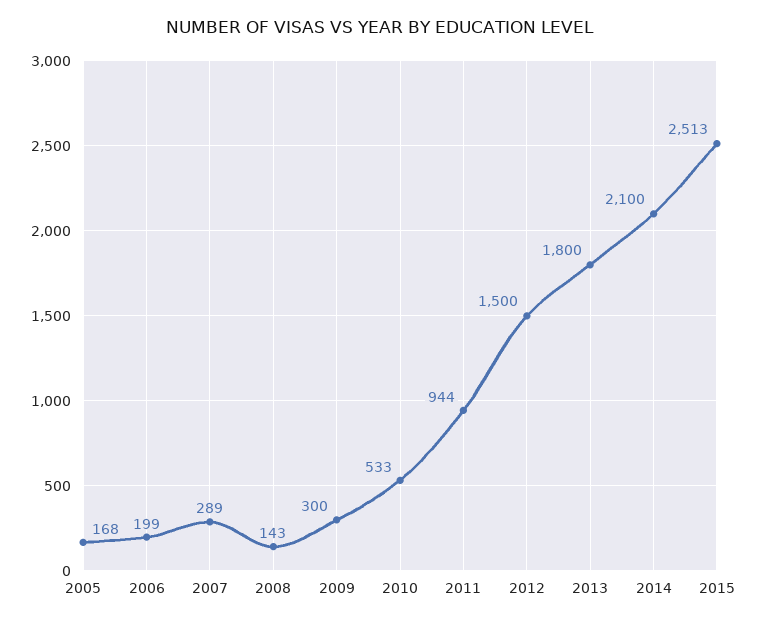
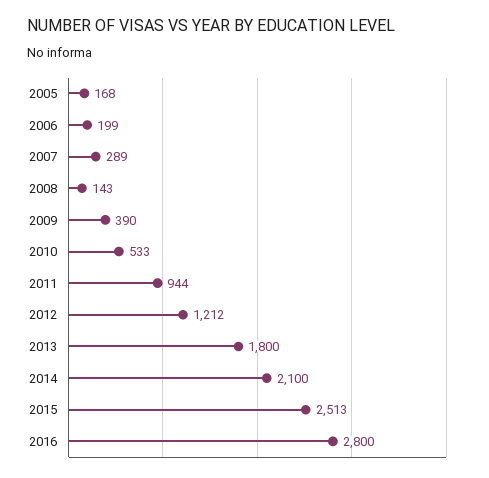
2009: 300 -> 390
2012: 1500 -> 1212
2016: none -> 2800

